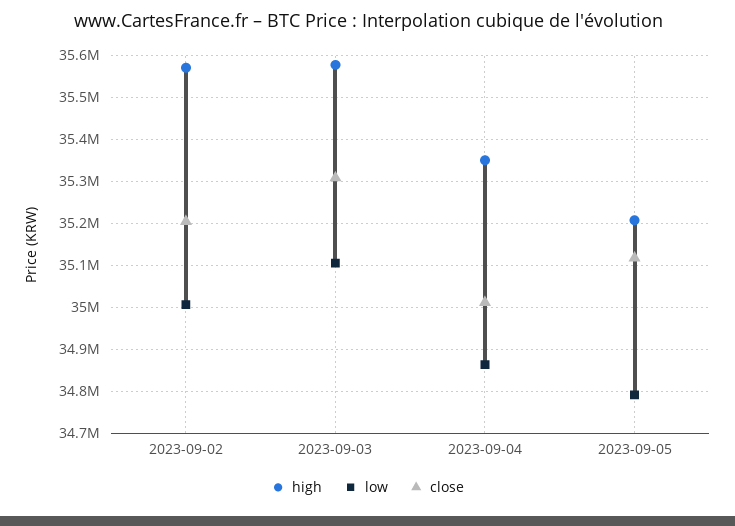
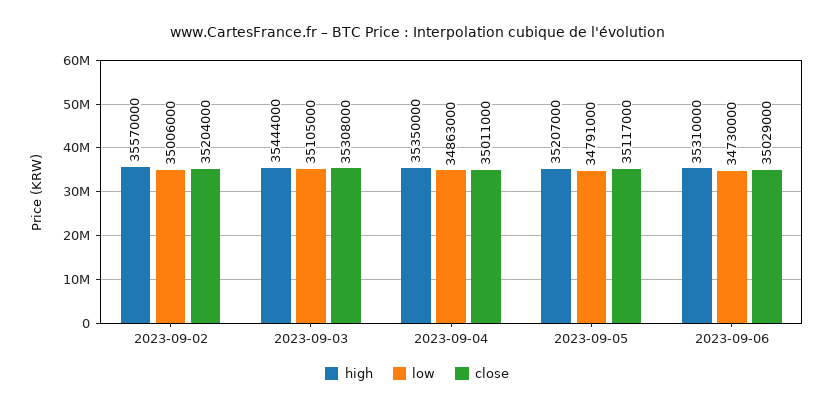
high, 2023-09-03: 35580000 -> 35444000
high, 2023-09-06: none -> 35310000
low, 2023-09-06: none -> 34730000
close, 2023-09-06: none -> 35029000

